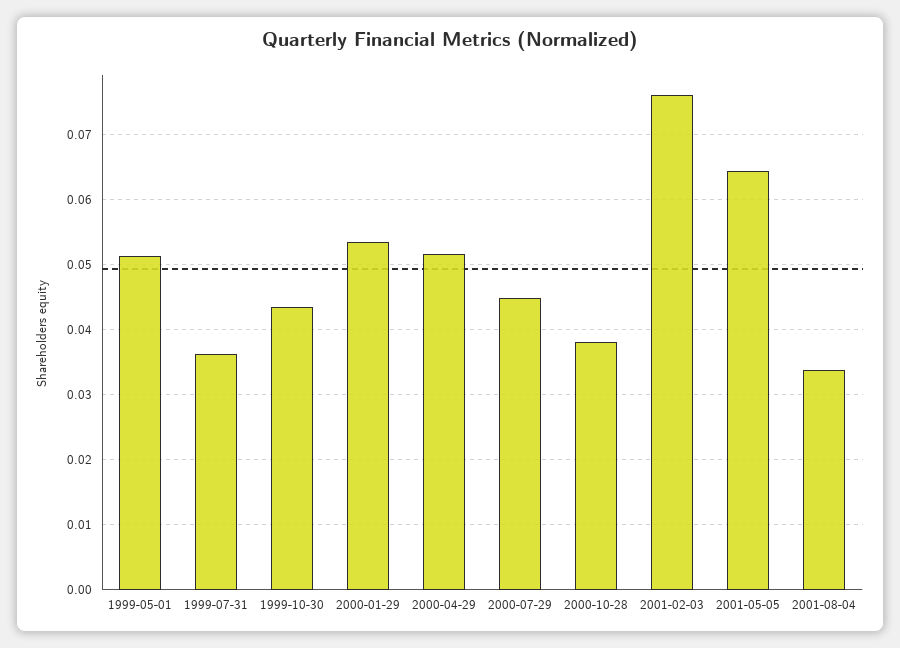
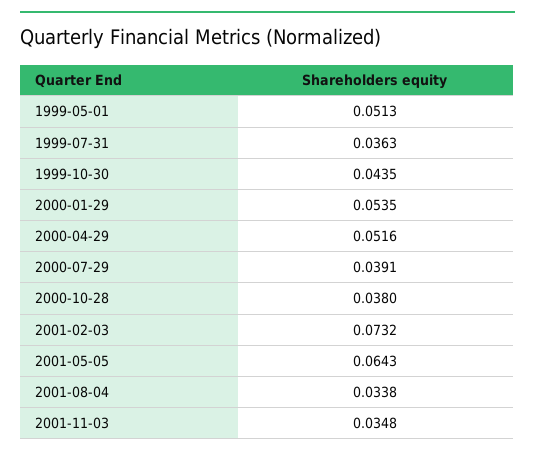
2000-07-29: 0.045 -> 0.0391
2001-02-03: 0.076 -> 0.0732
2001-11-03: none -> 0.0348

